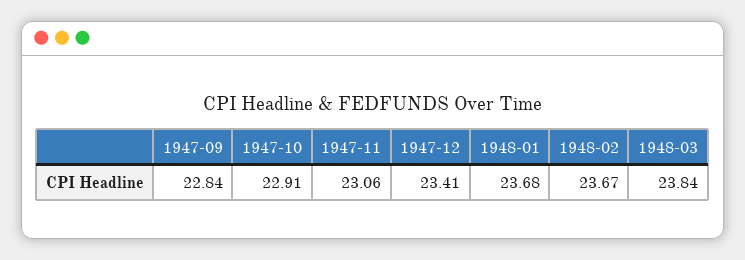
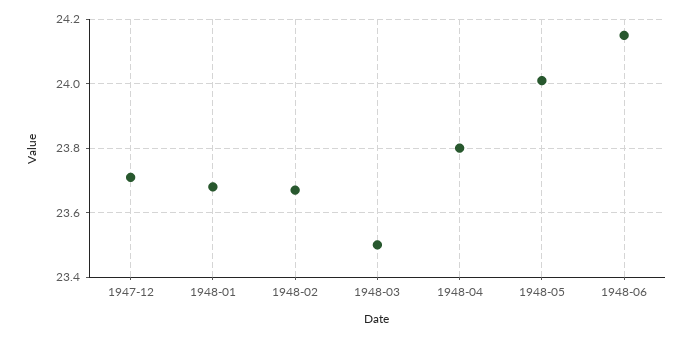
1947-09: 22.84 -> none
1947-10: 22.91 -> none
1947-11: 23.06 -> none
1947-12: 23.41 -> 23.7
1948-03: 23.84 -> 23.5
1948-04: none -> 23.8
1948-05: none -> 24
1948-06: none -> 24.15

